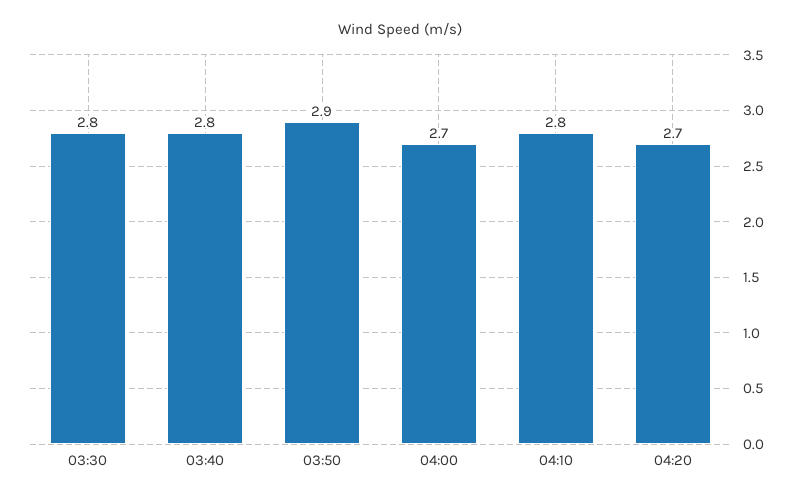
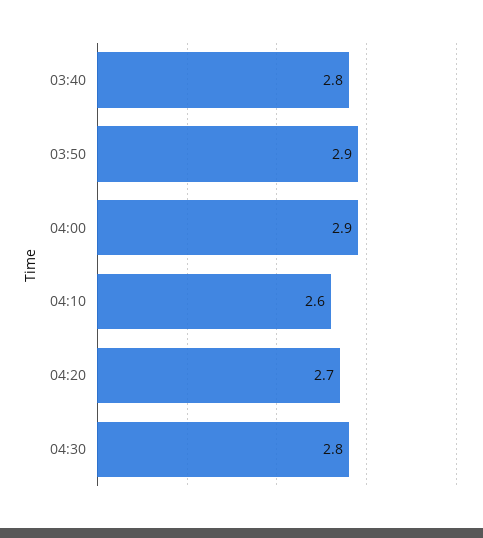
03:30: 2.8 -> none
04:00: 2.7 -> 2.9
04:10: 2.8 -> 2.6
04:30: none -> 2.8

